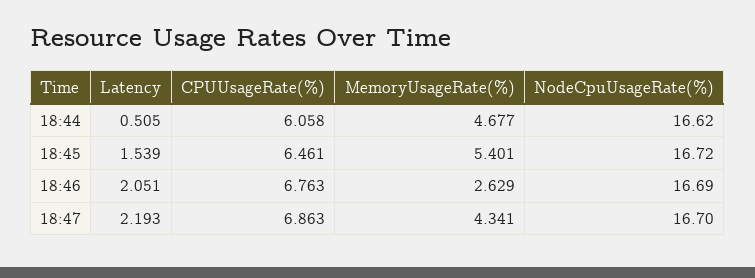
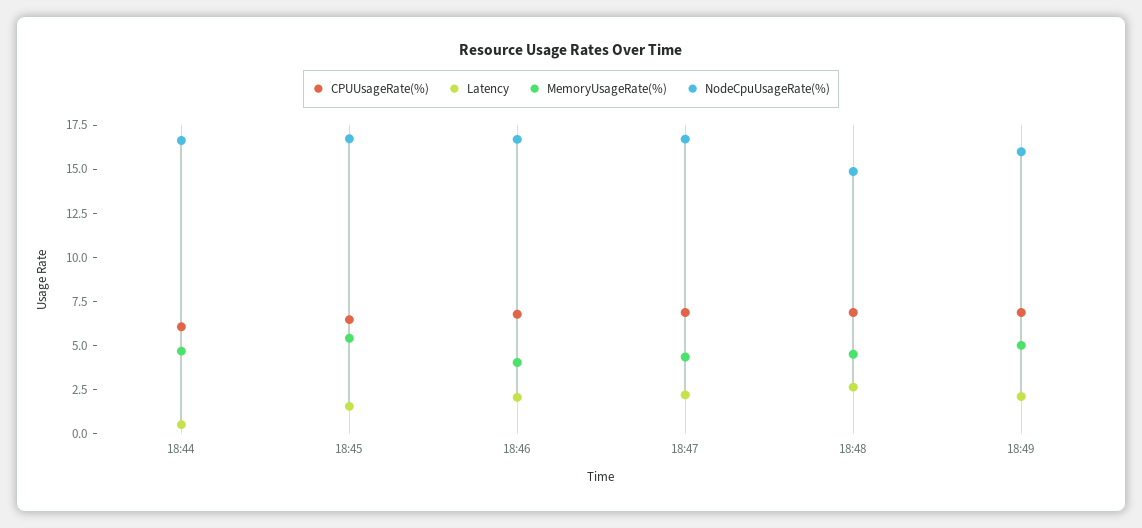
MemoryUsageRate(%), 18:46: 2.629 -> 4
CPUUsageRate(%), 18:48: none -> 7
Latency, 18:48: none -> 2.5
MemoryUsageRate(%), 18:48: none -> 4.5
NodeCpuUsageRate(%), 18:48: none -> 15
CPUUsageRate(%), 18:49: none -> 7
Latency, 18:49: none -> 2
MemoryUsageRate(%), 18:49: none -> 5
NodeCpuUsageRate(%), 18:49: none -> 16

